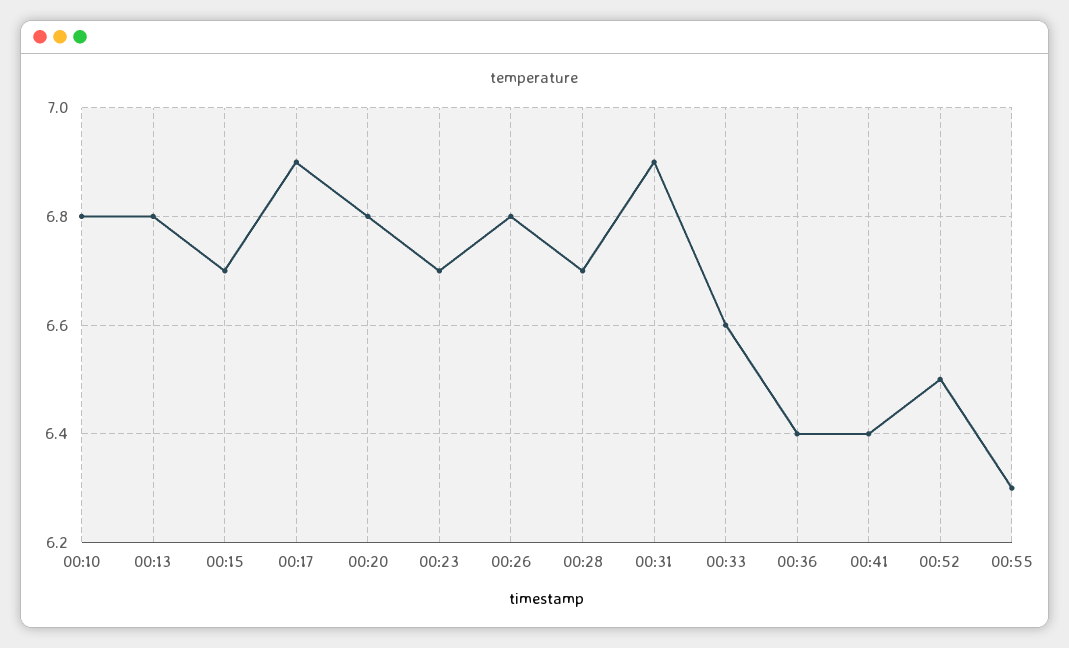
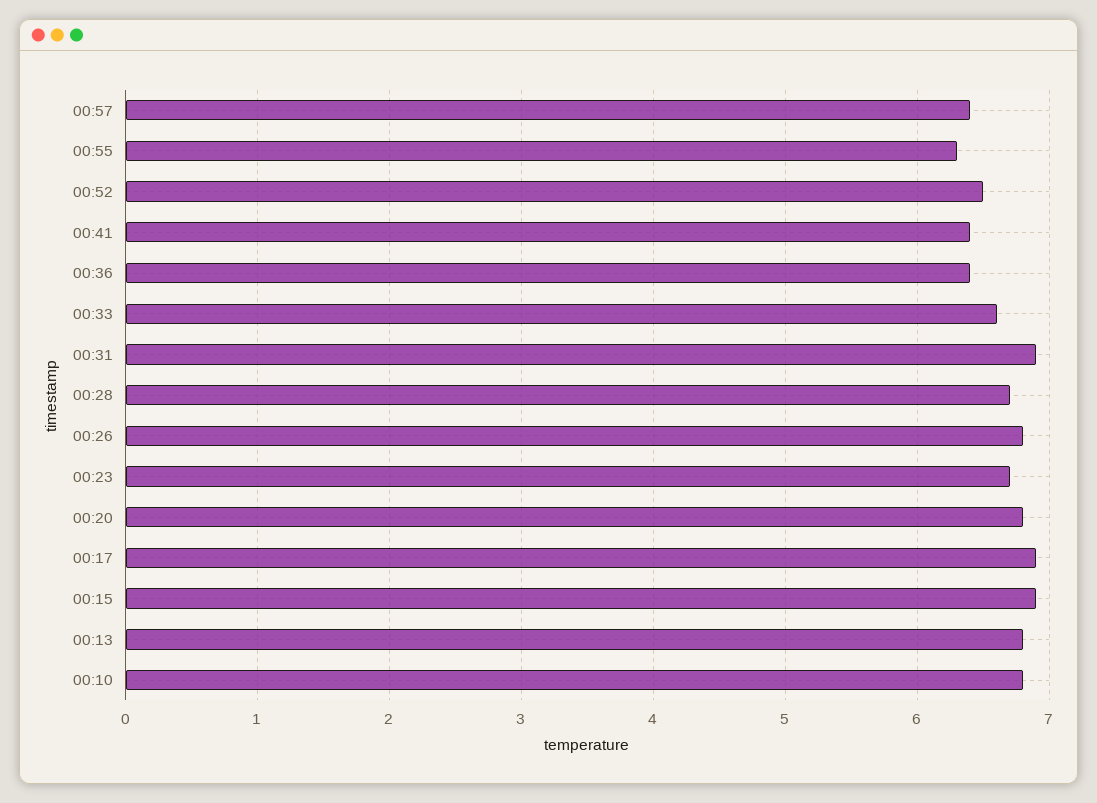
00:15: 6.7 -> 6.9
00:57: none -> 6.4

